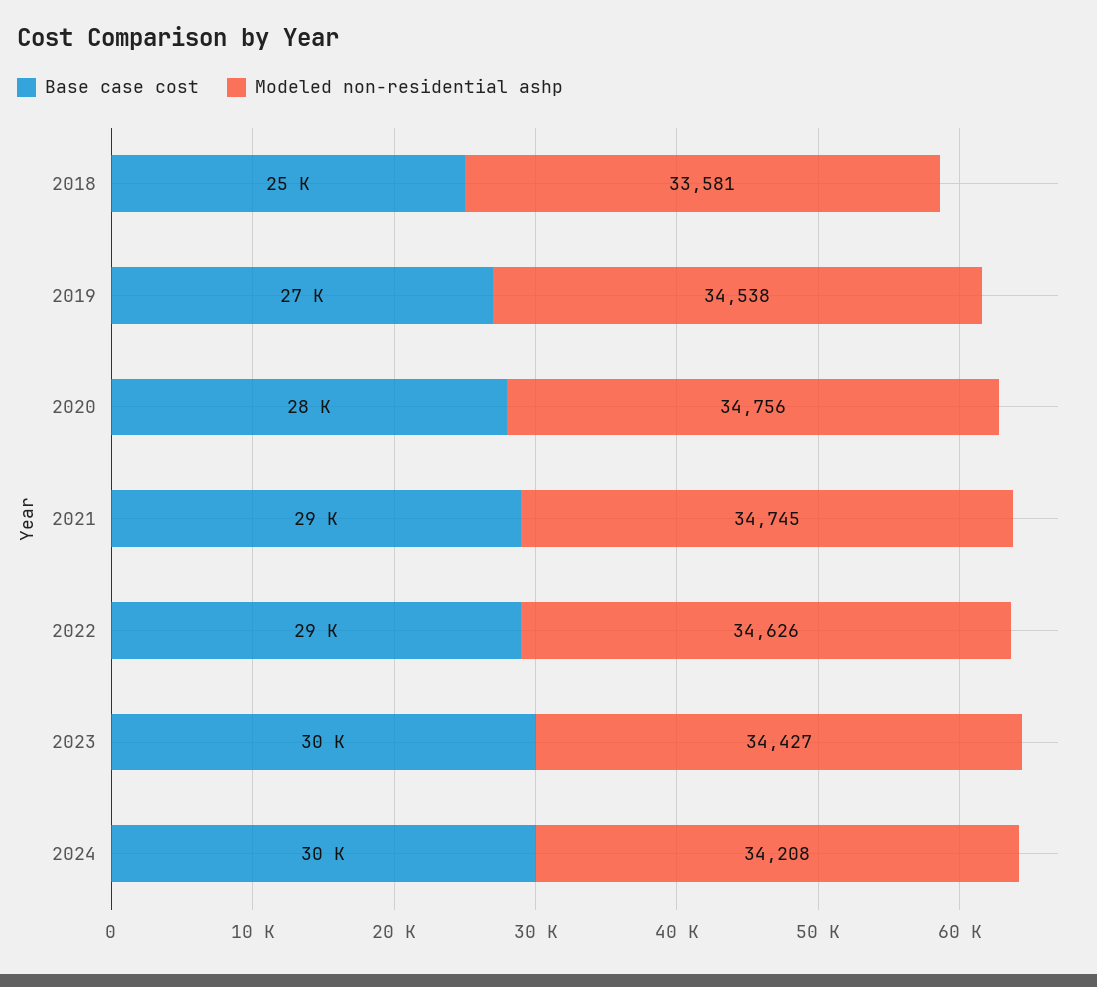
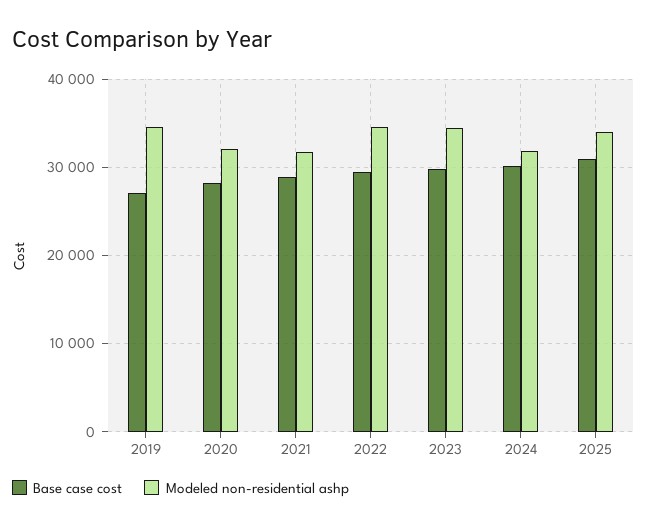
Base case cost, 2018: 25000 -> none
Modeled non-residential ashp, 2018: 33581 -> none
Modeled non-residential ashp, 2020: 34756 -> 32000
Modeled non-residential ashp, 2021: 34745 -> 32000
Modeled non-residential ashp, 2024: 34208 -> 32000
Base case cost, 2025: none -> 31000
Modeled non-residential ashp, 2025: none -> 34000

